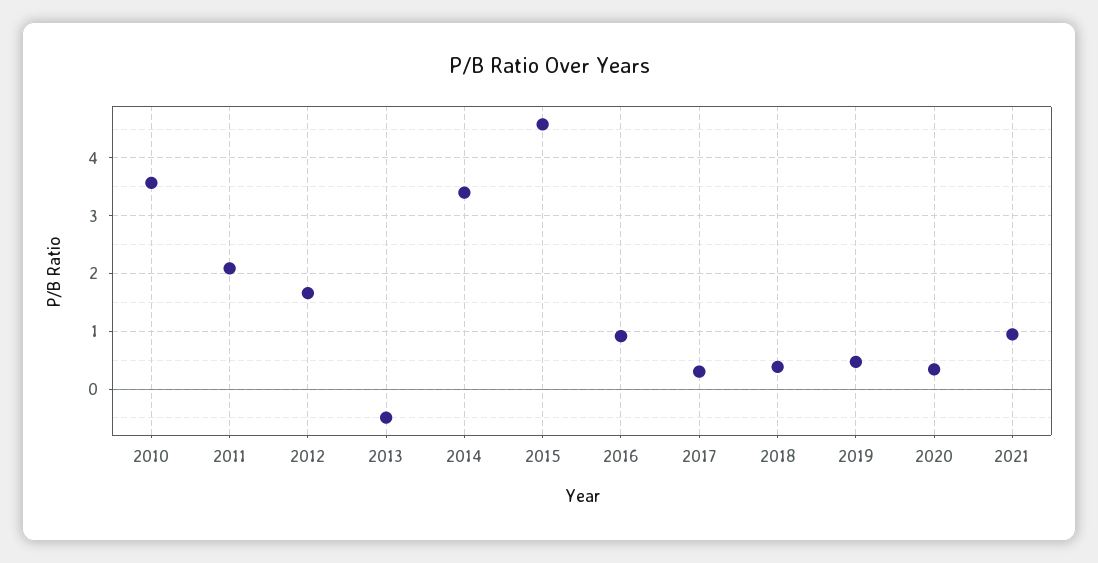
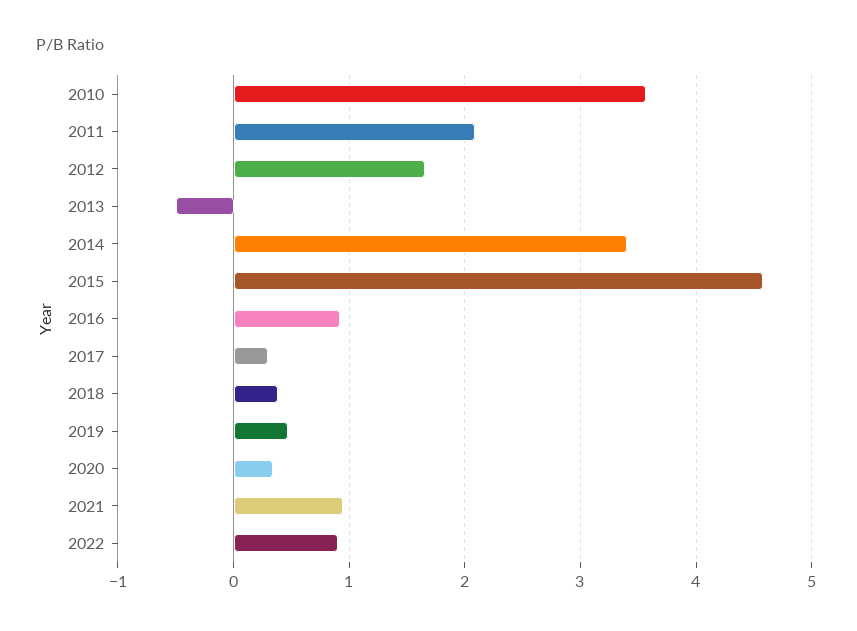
2022: none -> 0.9

